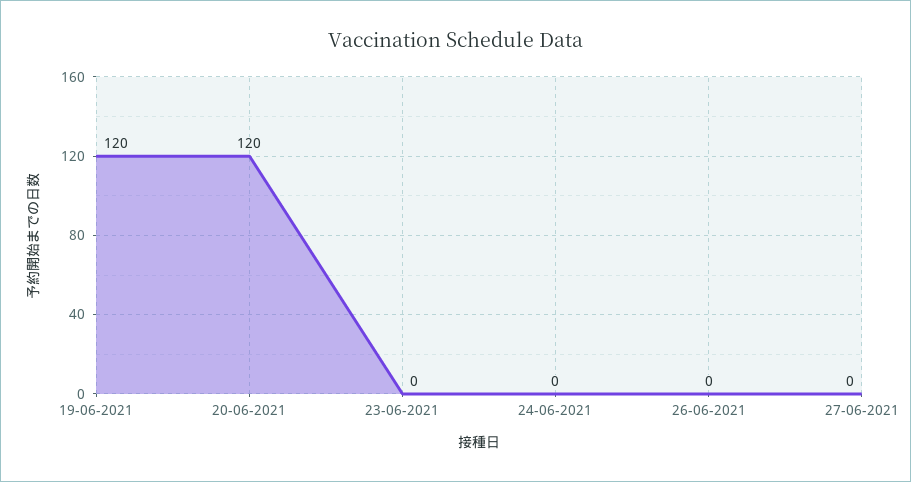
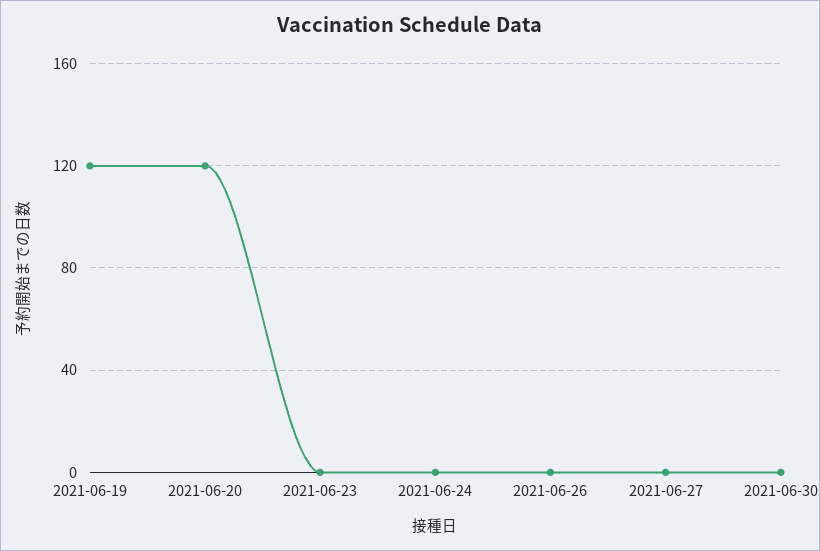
2021-06-30: none -> 0

